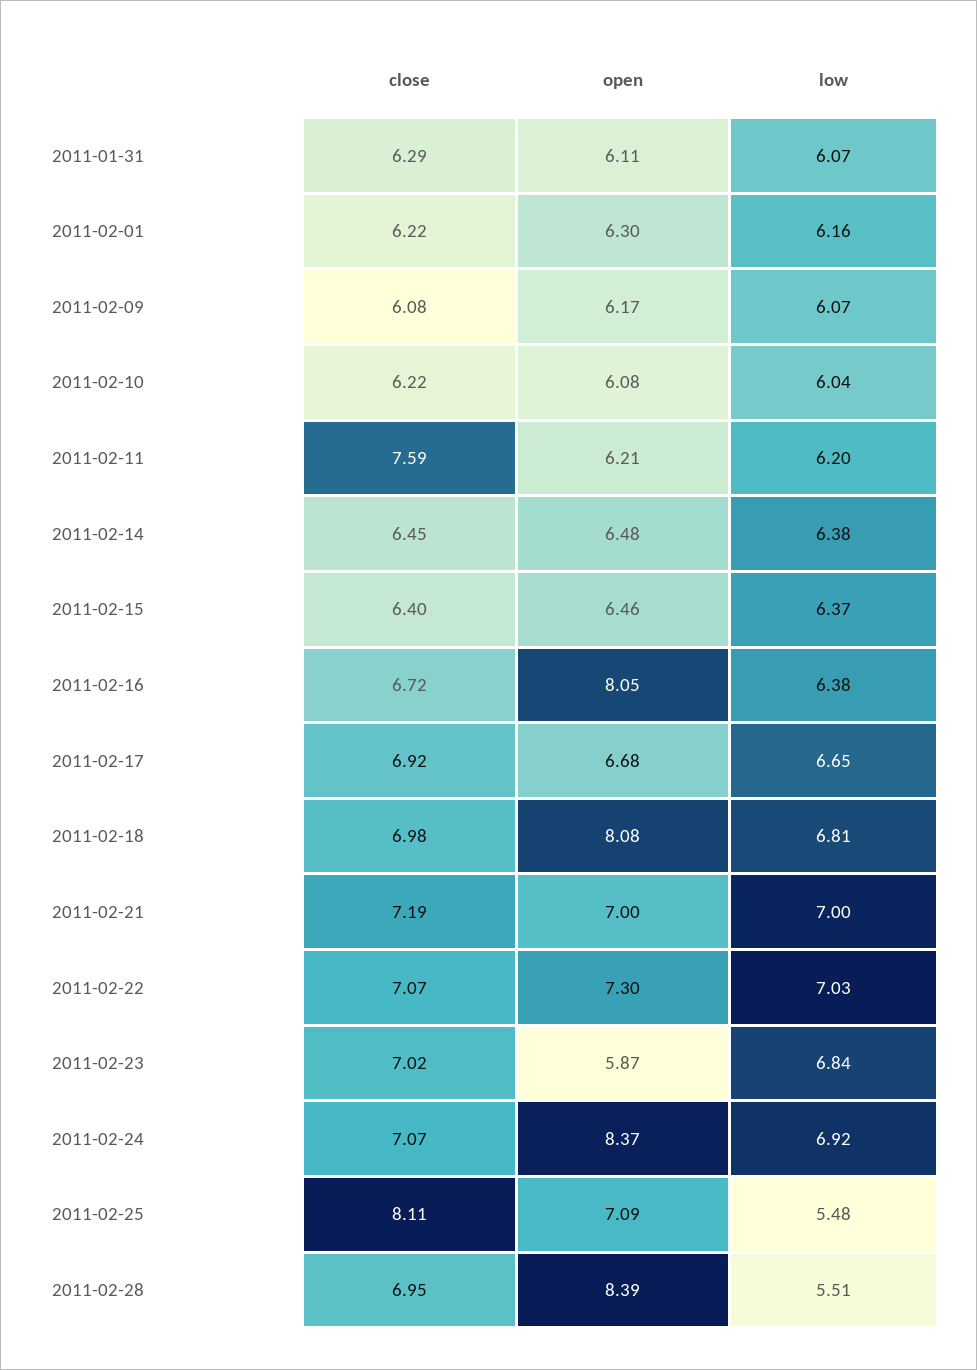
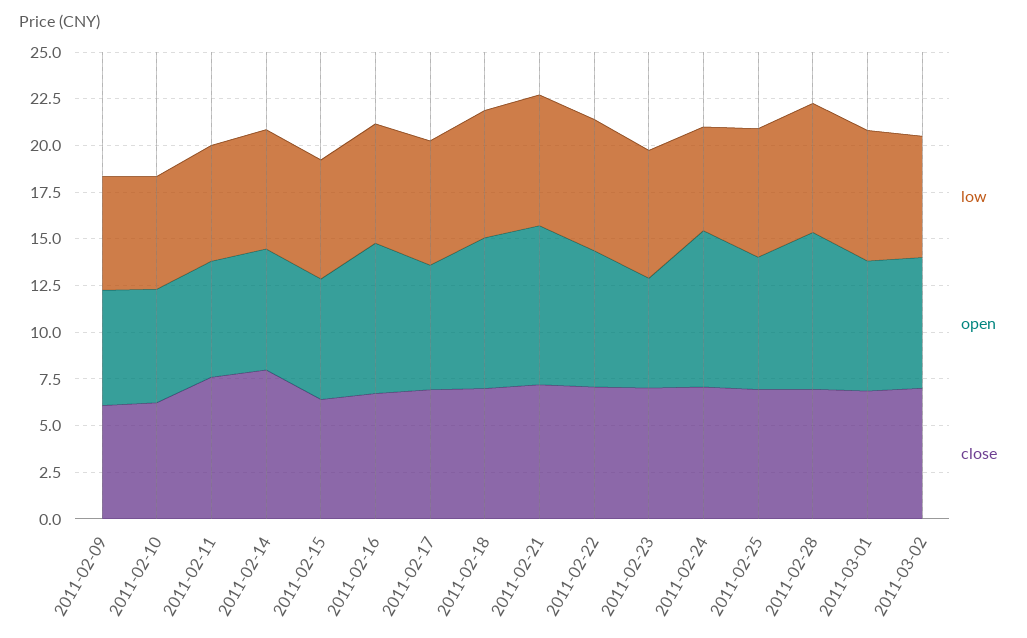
close, 2011-01-31: 6.29 -> none
open, 2011-01-31: 6.11 -> none
low, 2011-01-31: 6.07 -> none
close, 2011-02-01: 6.22 -> none
open, 2011-02-01: 6.3 -> none
low, 2011-02-01: 6.16 -> none
close, 2011-02-14: 6.45 -> 8
open, 2011-02-21: 7 -> 8.5
low, 2011-02-24: 6.92 -> 5.5
close, 2011-02-25: 8.11 -> 7
low, 2011-02-25: 5.48 -> 7
low, 2011-02-28: 5.51 -> 7
low, 2011-03-01: none -> 7
open, 2011-03-01: none -> 7
close, 2011-03-01: none -> 7
low, 2011-03-02: none -> 6.5
open, 2011-03-02: none -> 7
close, 2011-03-02: none -> 7

